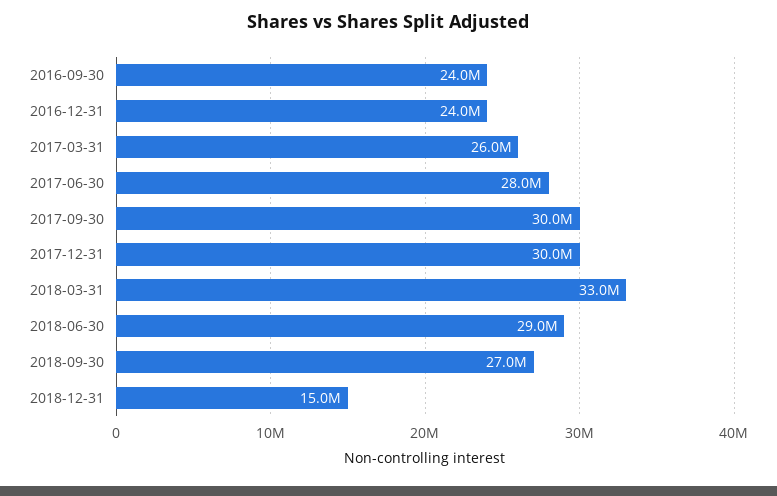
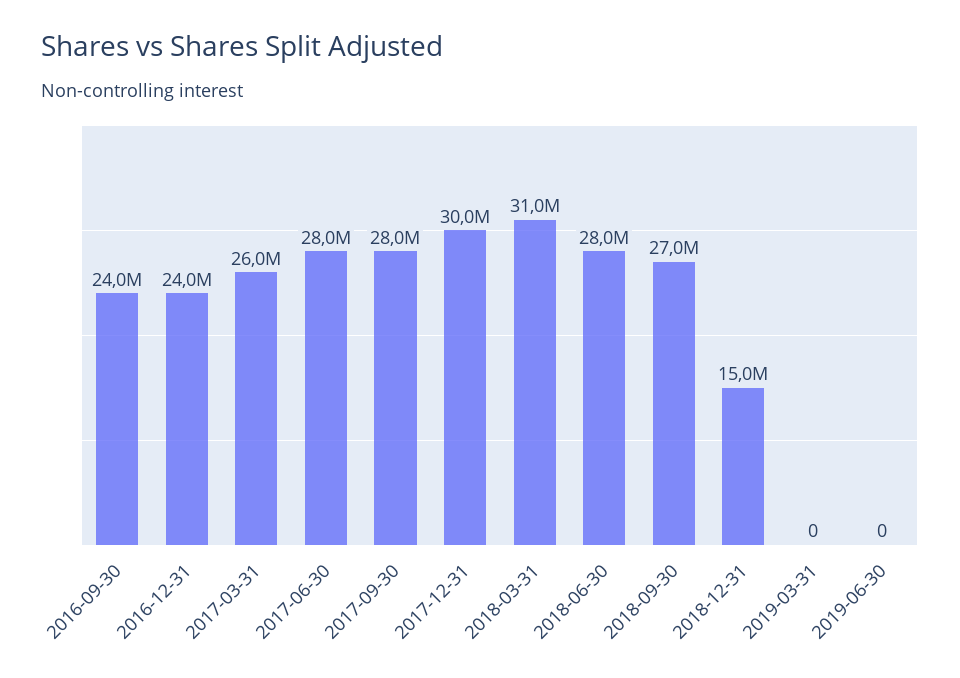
2017-09-30: 30000000 -> 28000000
2018-03-31: 33000000 -> 31000000
2018-06-30: 29000000 -> 28000000
2019-03-31: none -> 0
2019-06-30: none -> 0

